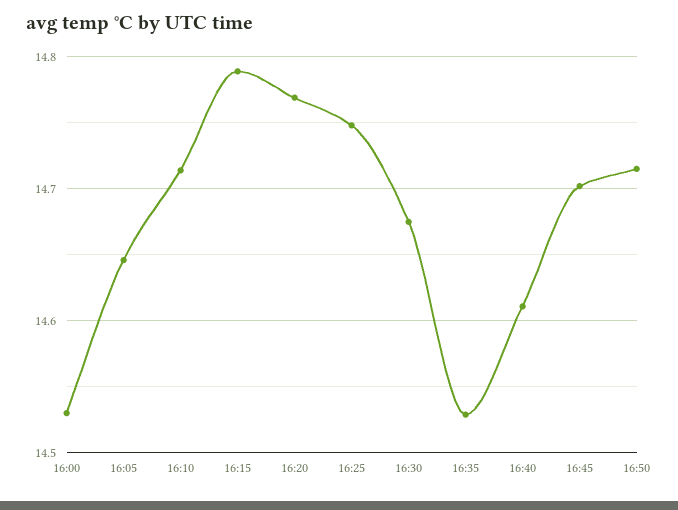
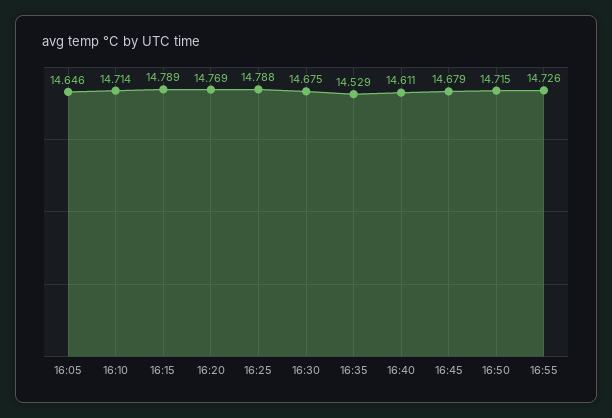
16:00: 14.53 -> none
16:25: 14.75 -> 14.788
16:45: 14.7 -> 14.679
16:55: none -> 14.726

